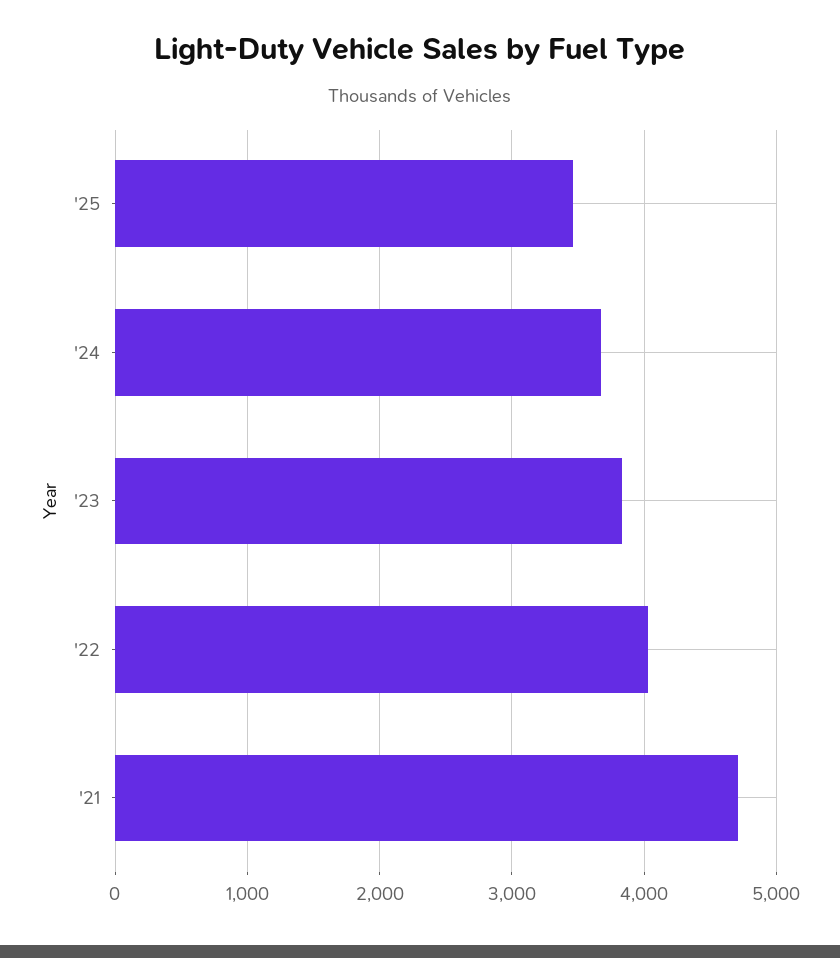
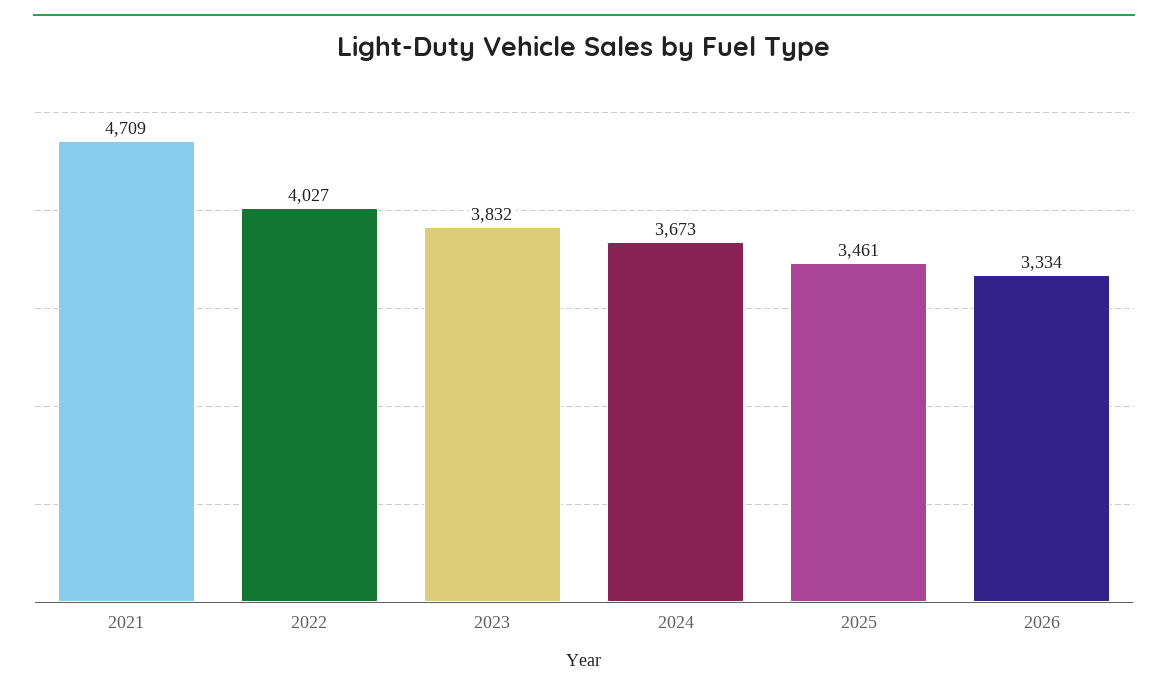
2026: none -> 3334

